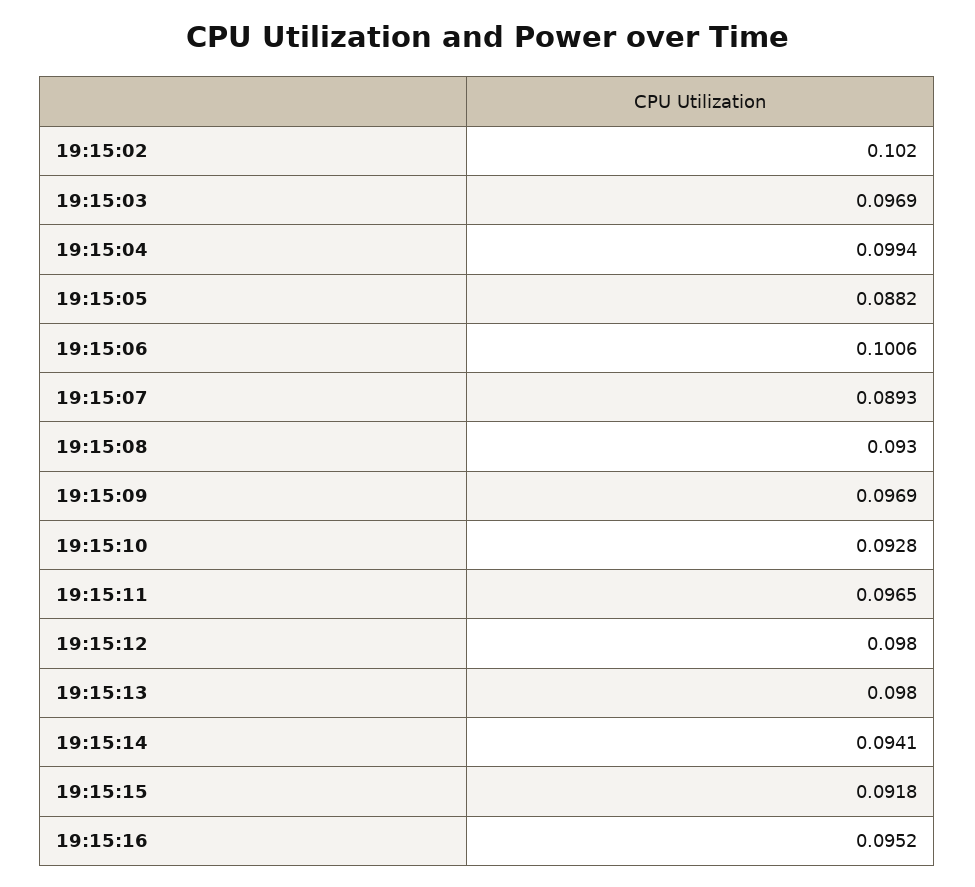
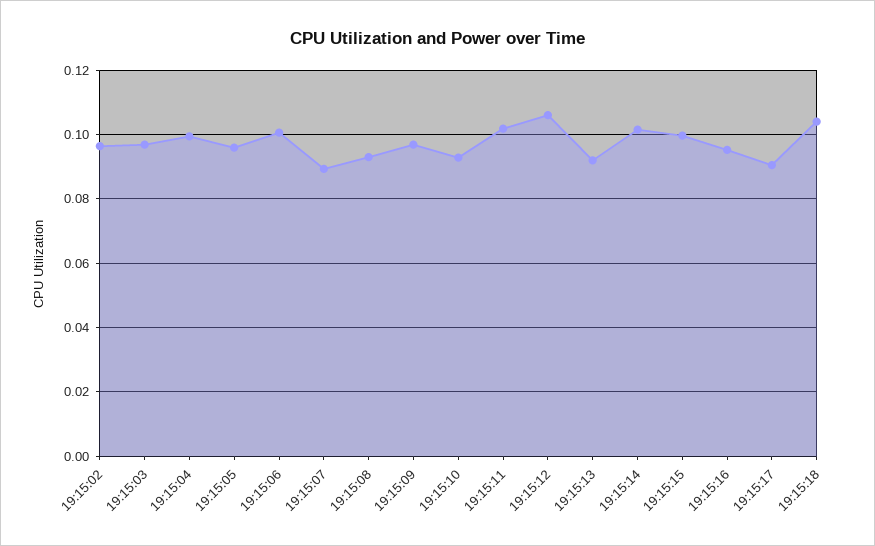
19:15:02: 0.102 -> 0.096
19:15:05: 0.0882 -> 0.096
19:15:11: 0.0965 -> 0.102
19:15:12: 0.098 -> 0.106
19:15:13: 0.098 -> 0.092
19:15:14: 0.0941 -> 0.102
19:15:15: 0.0918 -> 0.1
19:15:17: none -> 0.09
19:15:18: none -> 0.104

